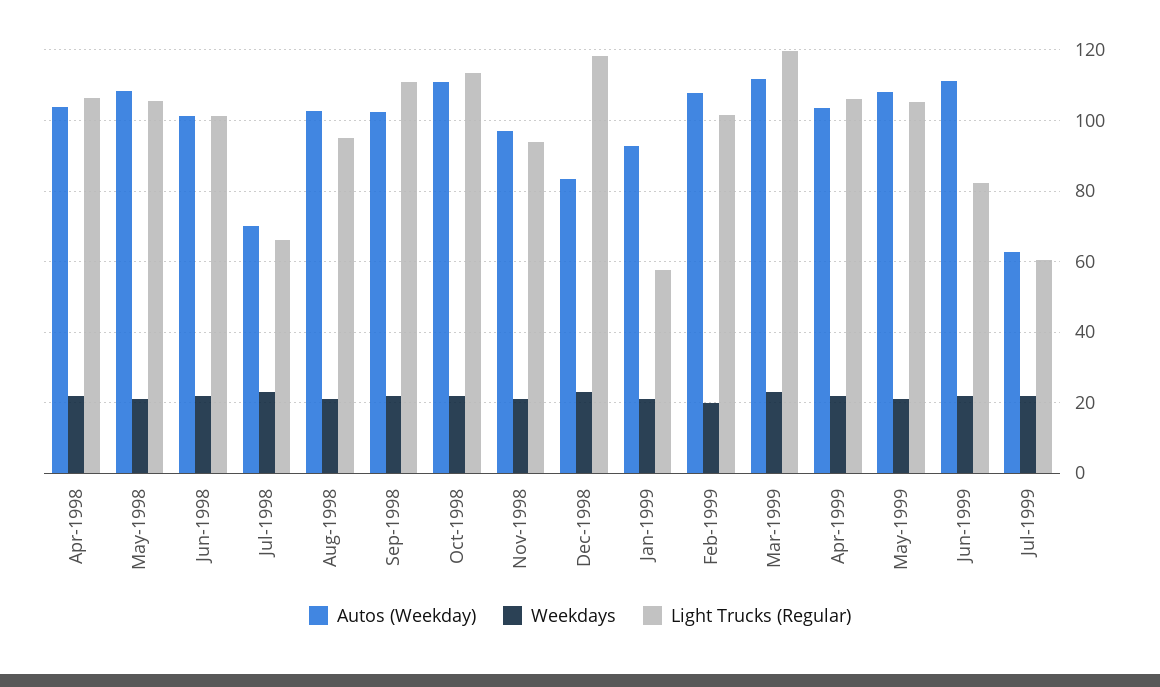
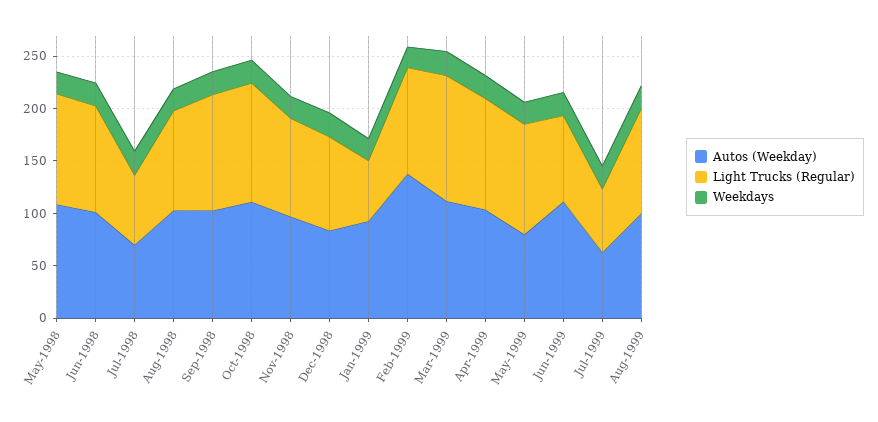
Autos (Weekday), Apr-1998: 104 -> none
Weekdays, Apr-1998: 22 -> none
Light Trucks (Regular), Apr-1998: 106 -> none
Light Trucks (Regular), Dec-1998: 118 -> 90
Autos (Weekday), Feb-1999: 108 -> 140
Autos (Weekday), May-1999: 108 -> 80
Autos (Weekday), Aug-1999: none -> 100
Light Trucks (Regular), Aug-1999: none -> 100
Weekdays, Aug-1999: none -> 20

